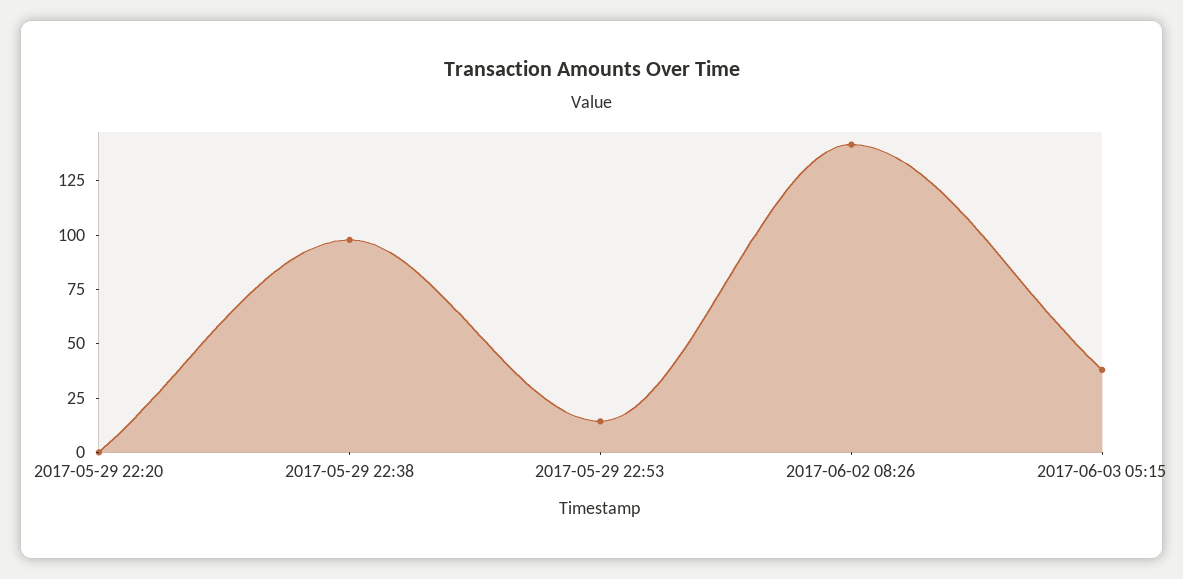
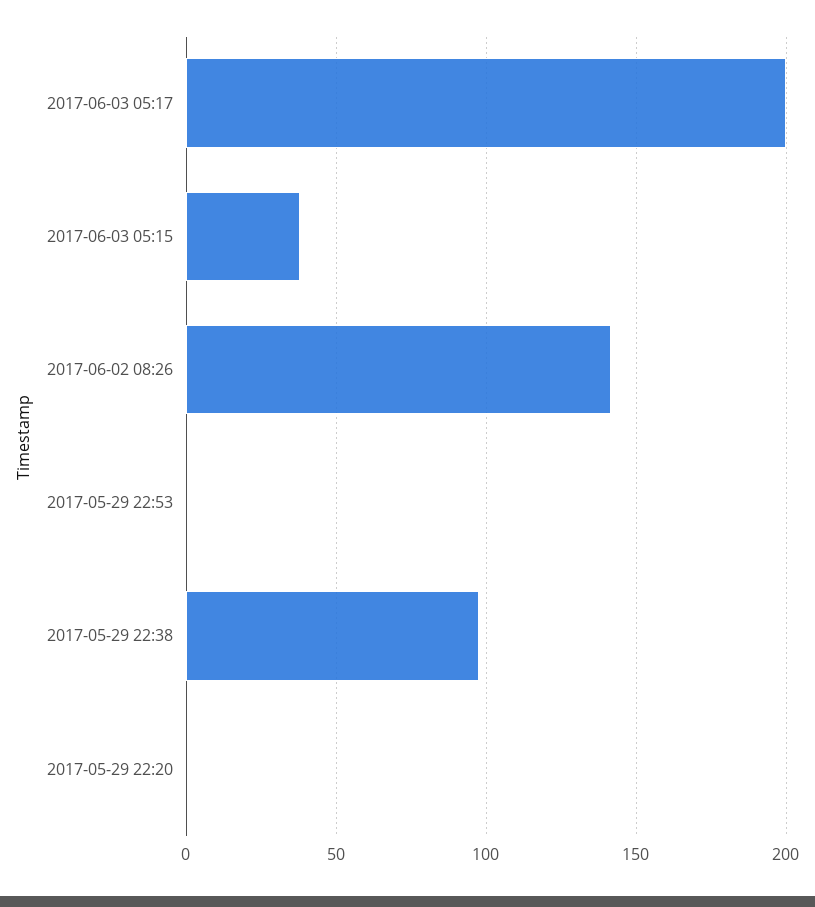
2017-05-29 22:53: 15 -> 0
2017-06-03 05:17: none -> 200

